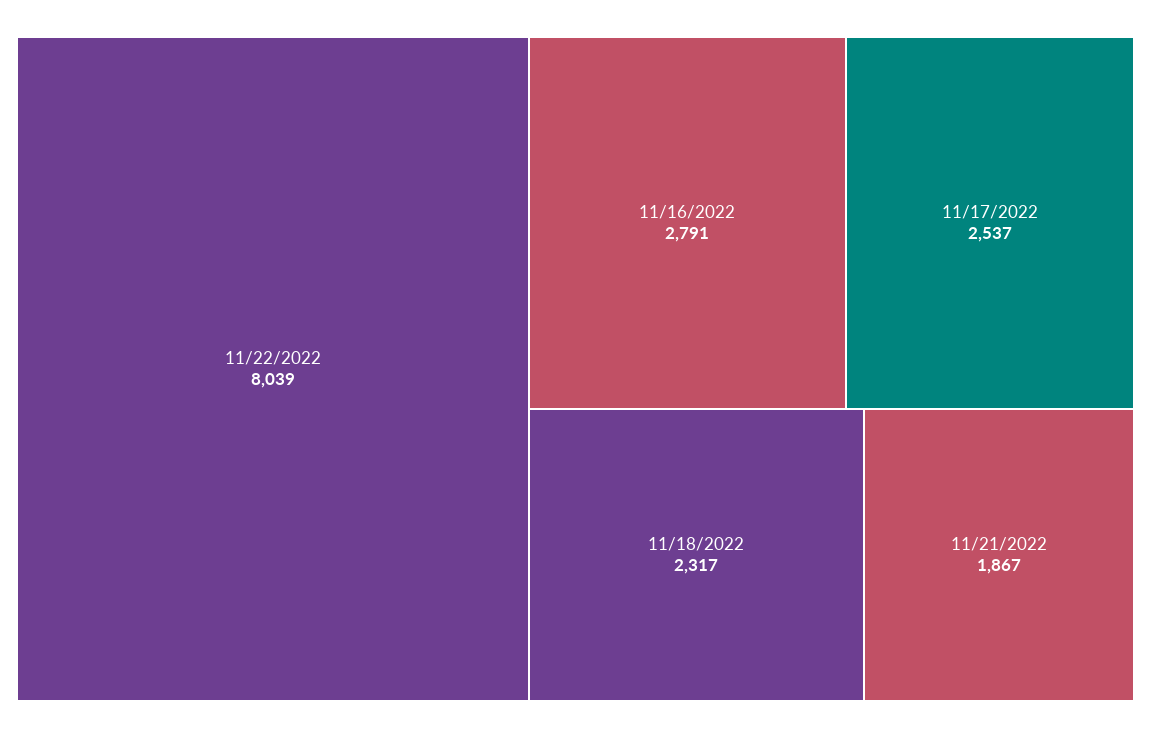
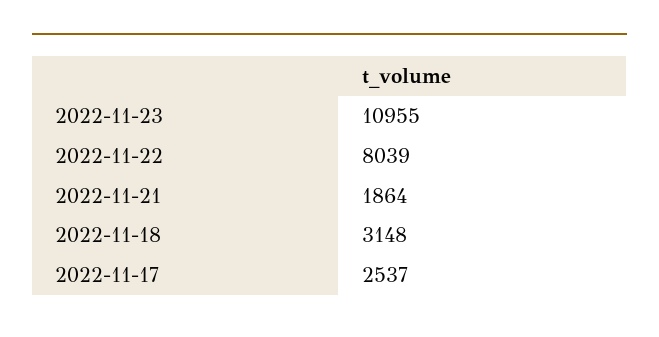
11/16/2022: 2791 -> none
11/18/2022: 2317 -> 3148
11/21/2022: 1867 -> 1864
2022-11-23: none -> 10955

